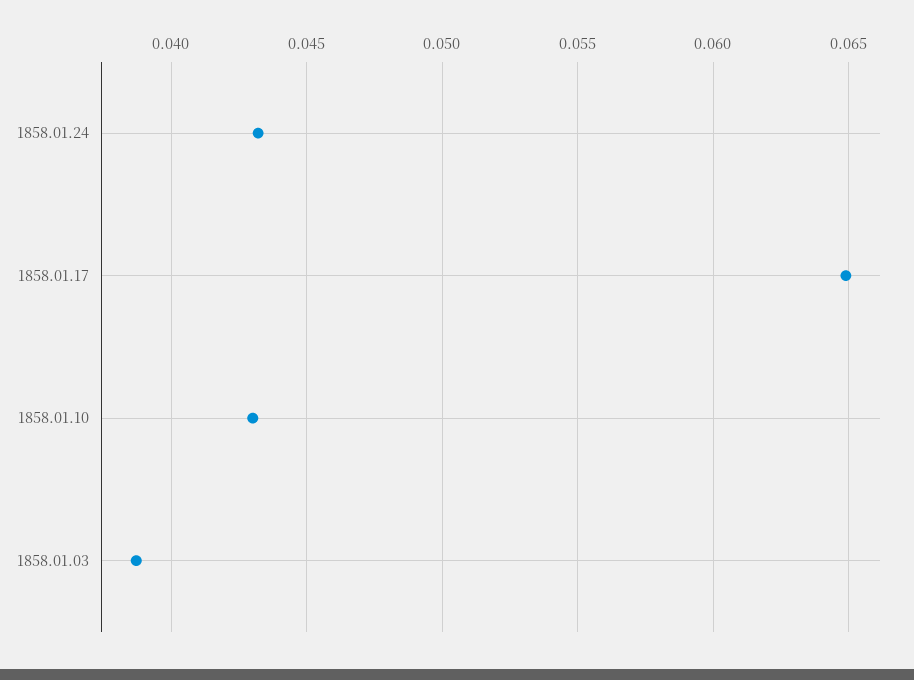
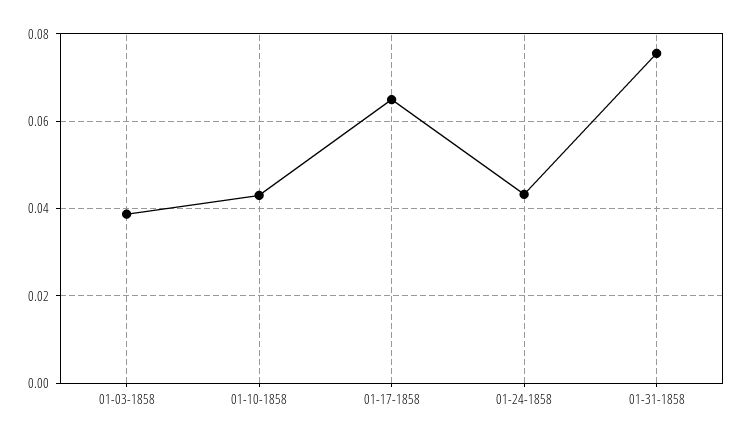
01-31-1858: none -> 0.076

